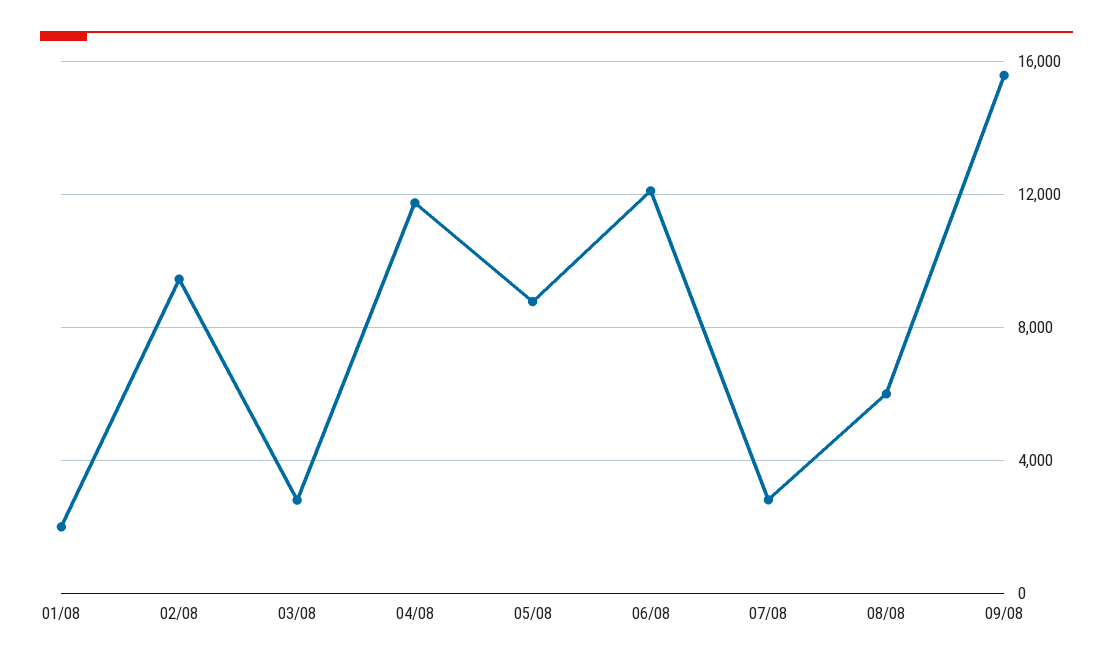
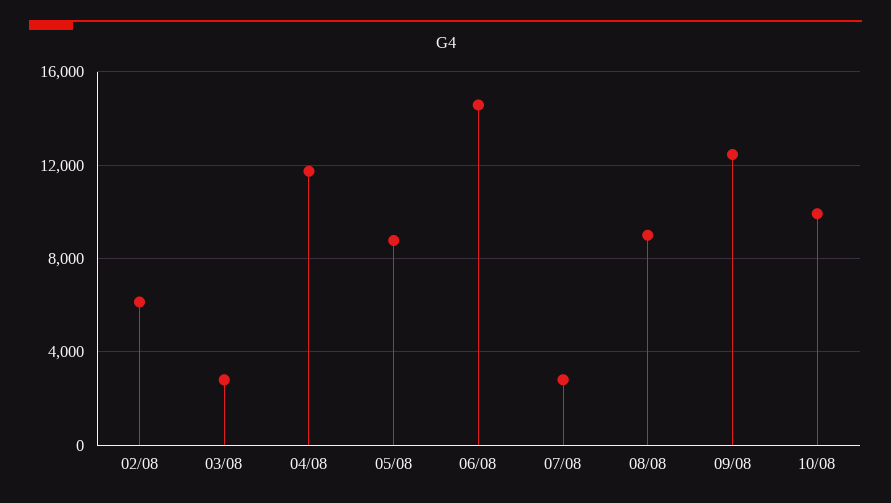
01/08: 2000 -> none
02/08: 9500 -> 6000
06/08: 12000 -> 14500
08/08: 6000 -> 9000
09/08: 15500 -> 12500
10/08: none -> 10000

